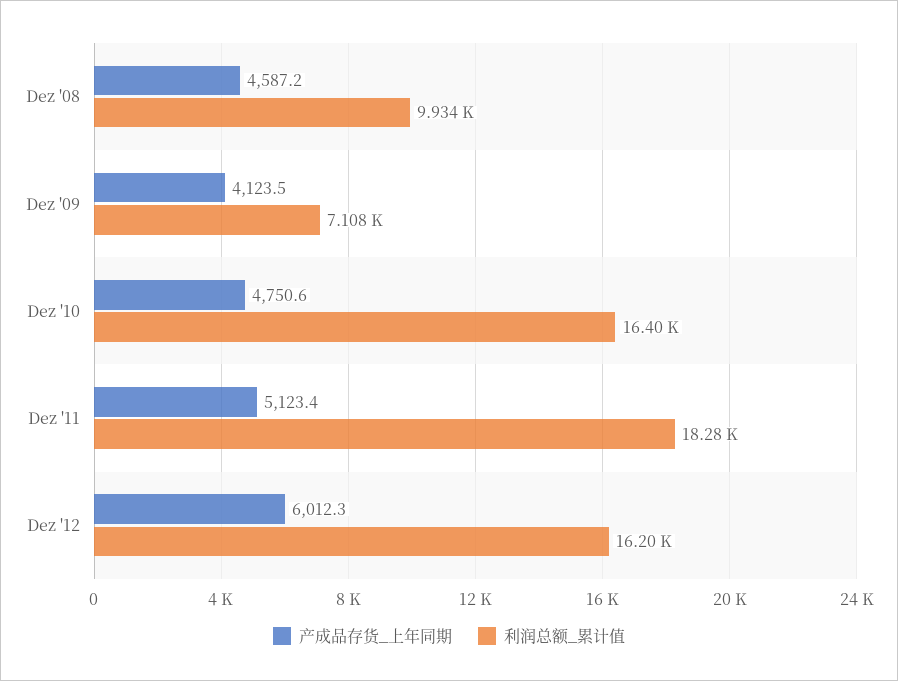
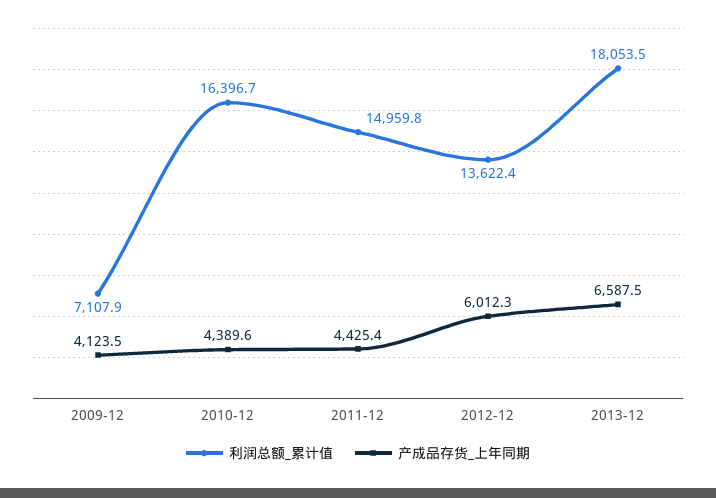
产成品存货_上年同期, Dez '08: 4587.2 -> none
利润总额_累计值, Dez '08: 9934 -> none
产成品存货_上年同期, Dez '10: 4750.6 -> 4389.6
产成品存货_上年同期, Dez '11: 5123.4 -> 4425.4
利润总额_累计值, Dez '11: 18280 -> 14959.8
利润总额_累计值, Dez '12: 16200 -> 13622.4
利润总额_累计值, 2013-12: none -> 18053.5
产成品存货_上年同期, 2013-12: none -> 6587.5

